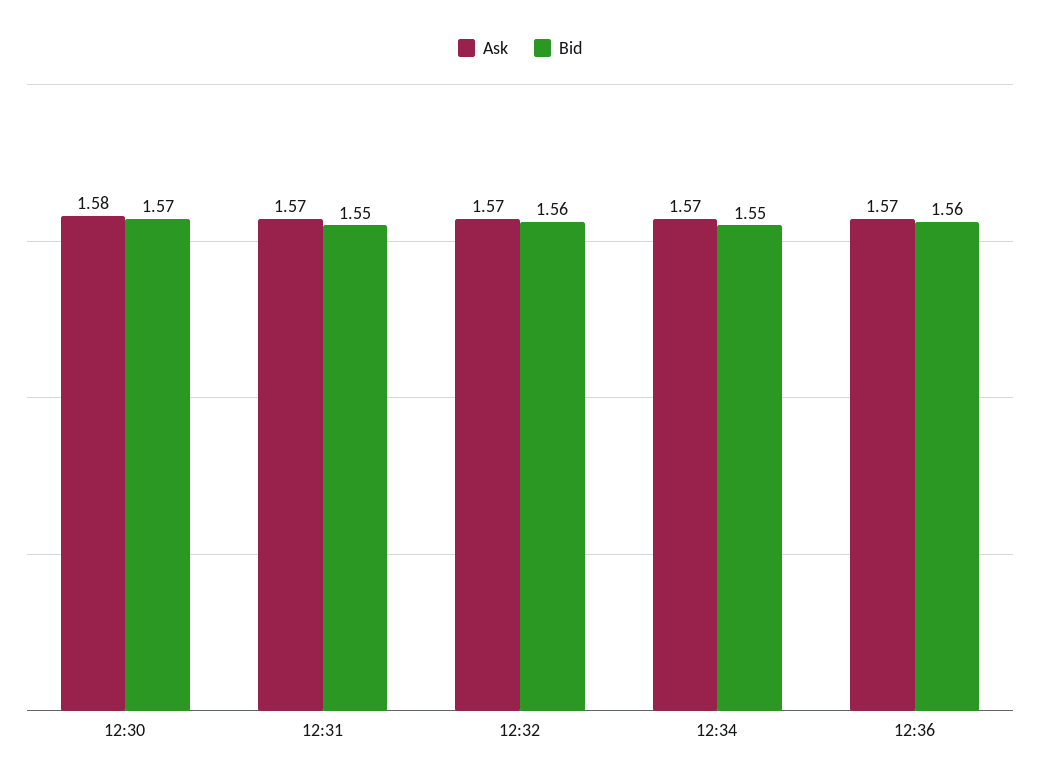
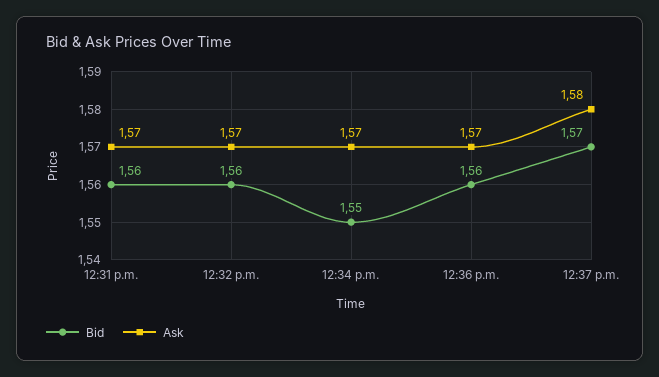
Ask, 12:30: 1.58 -> none
Bid, 12:30: 1.57 -> none
Bid, 12:31: 1.55 -> 1.56
Bid, 12:37 p.m.: none -> 1.57
Ask, 12:37 p.m.: none -> 1.58

